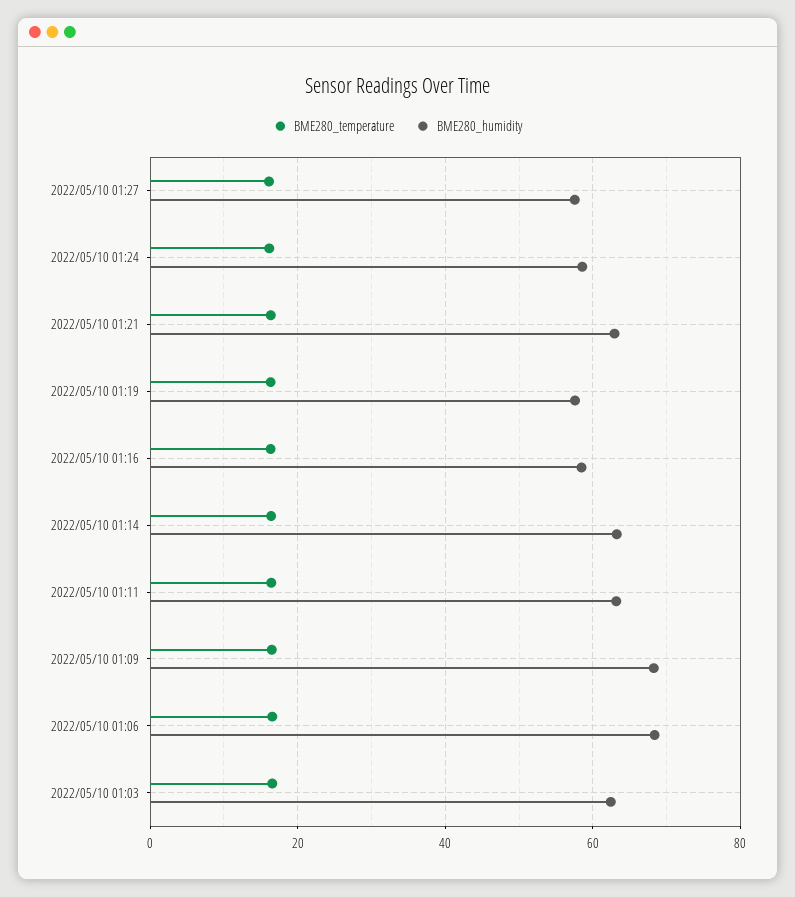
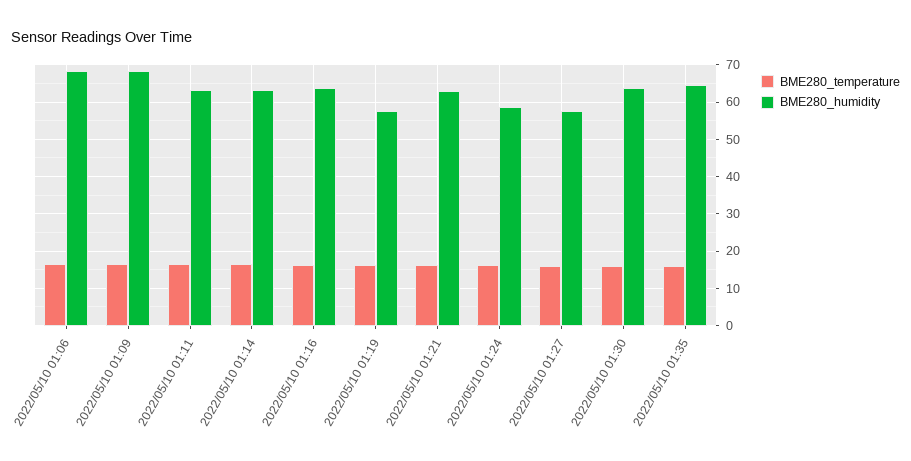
BME280_humidity, 2022/05/10 01:16: 58 -> 64
BME280_temperature, 2022/05/10 01:03: 16 -> none
BME280_humidity, 2022/05/10 01:03: 62 -> none
BME280_temperature, 2022/05/10 01:30: none -> 16
BME280_humidity, 2022/05/10 01:30: none -> 64
BME280_temperature, 2022/05/10 01:35: none -> 16
BME280_humidity, 2022/05/10 01:35: none -> 64

